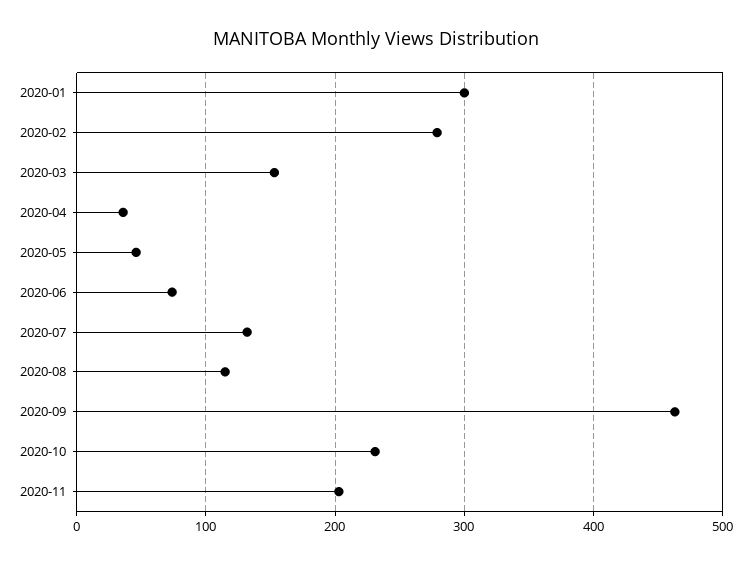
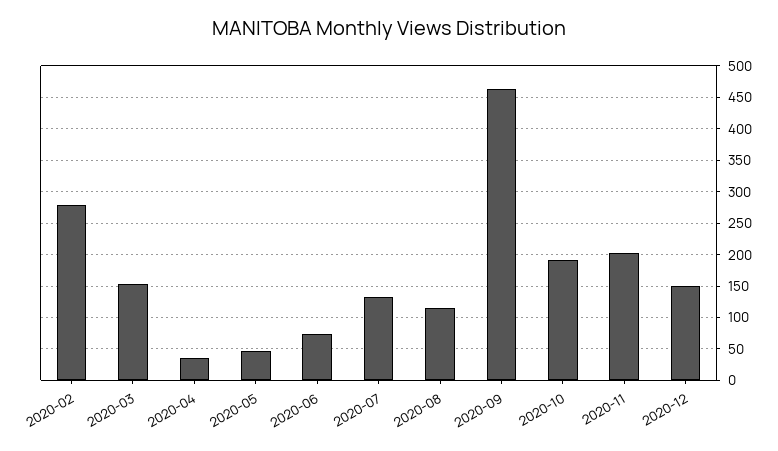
2020-01: 300 -> none
2020-10: 230 -> 190
2020-12: none -> 150

